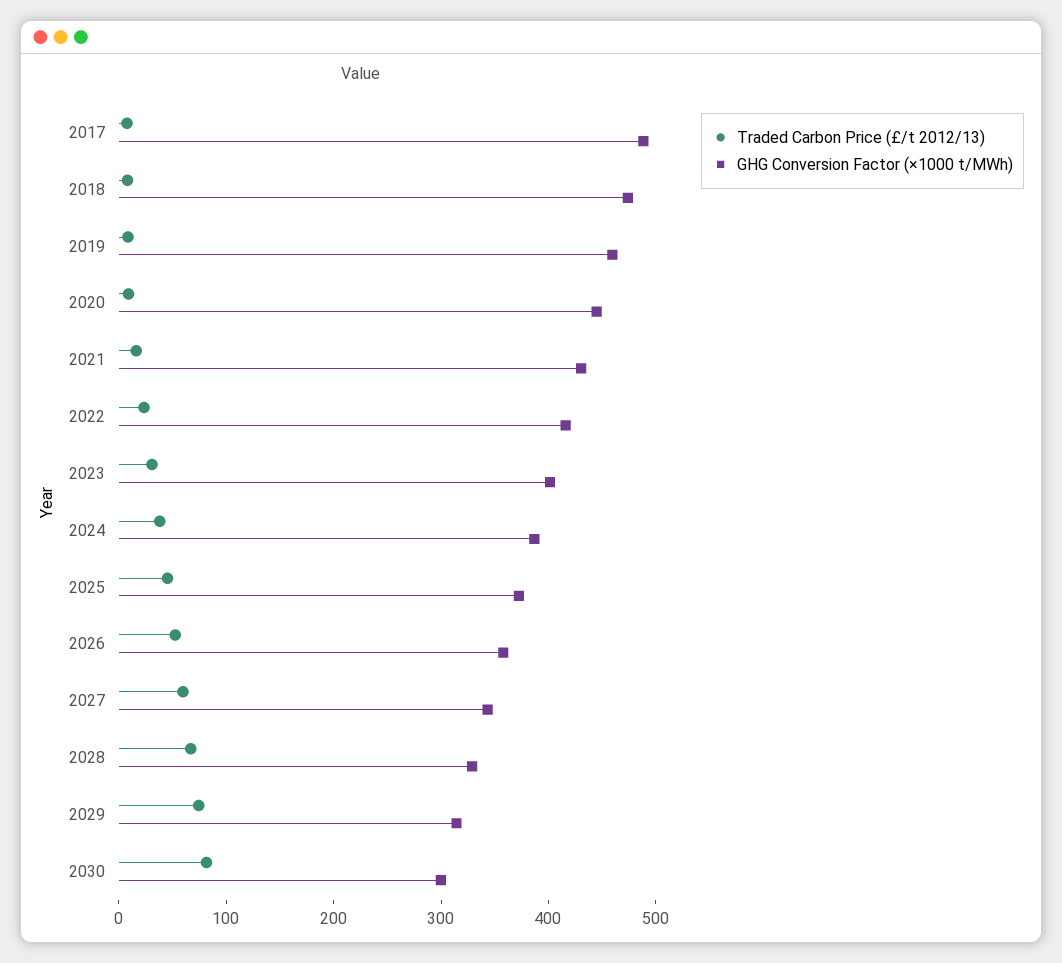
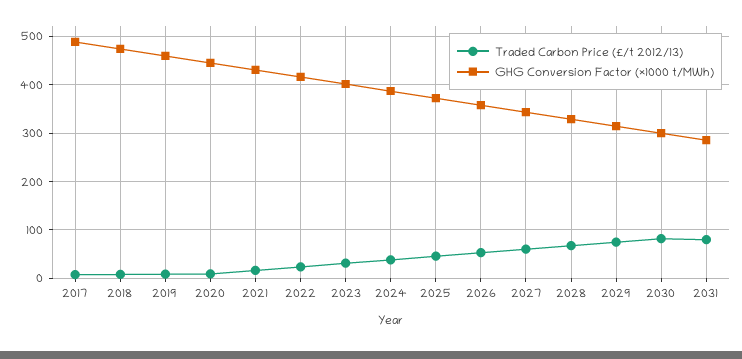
Traded Carbon Price (£/t 2012/13), 2031: none -> 80
GHG Conversion Factor (×1000 t/MWh), 2031: none -> 280

